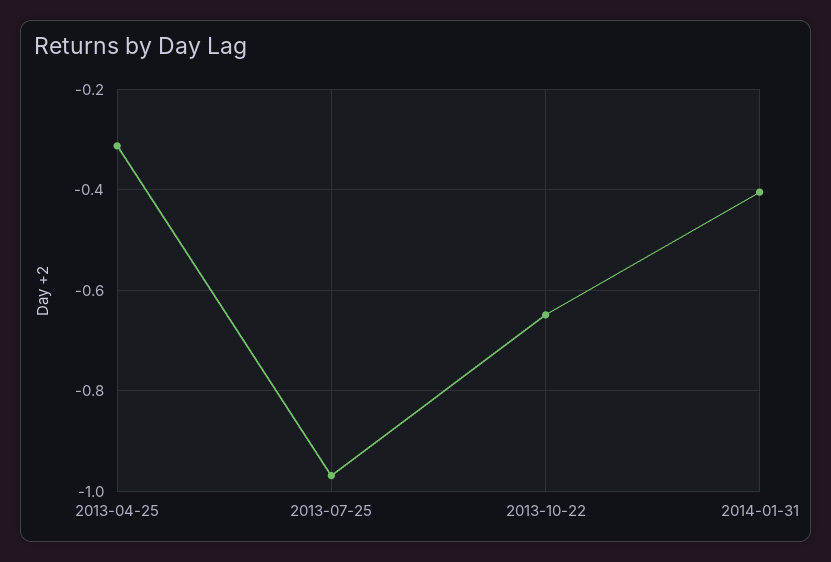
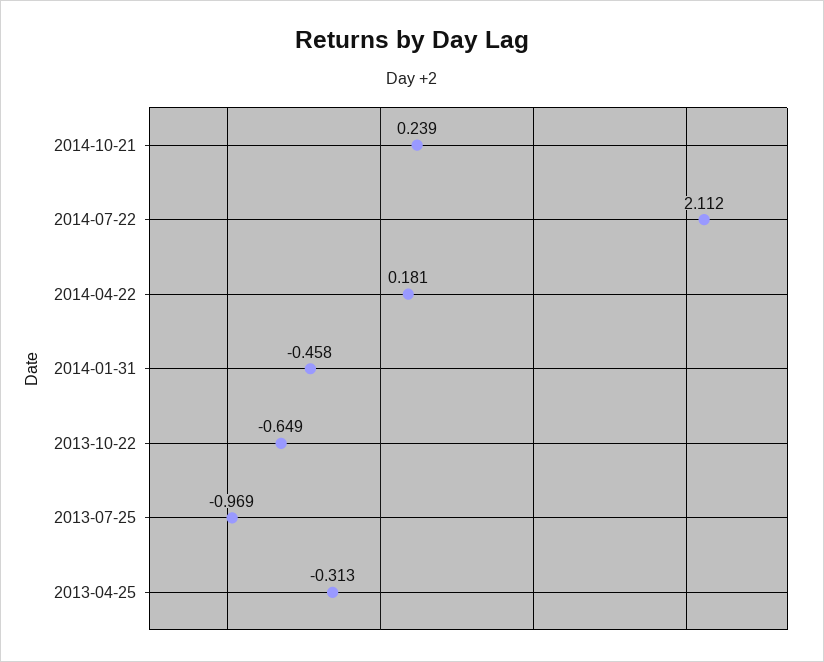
2014-01-31: -0.4 -> -0.458
2014-10-21: none -> 0.239
2014-07-22: none -> 2.112
2014-04-22: none -> 0.181

